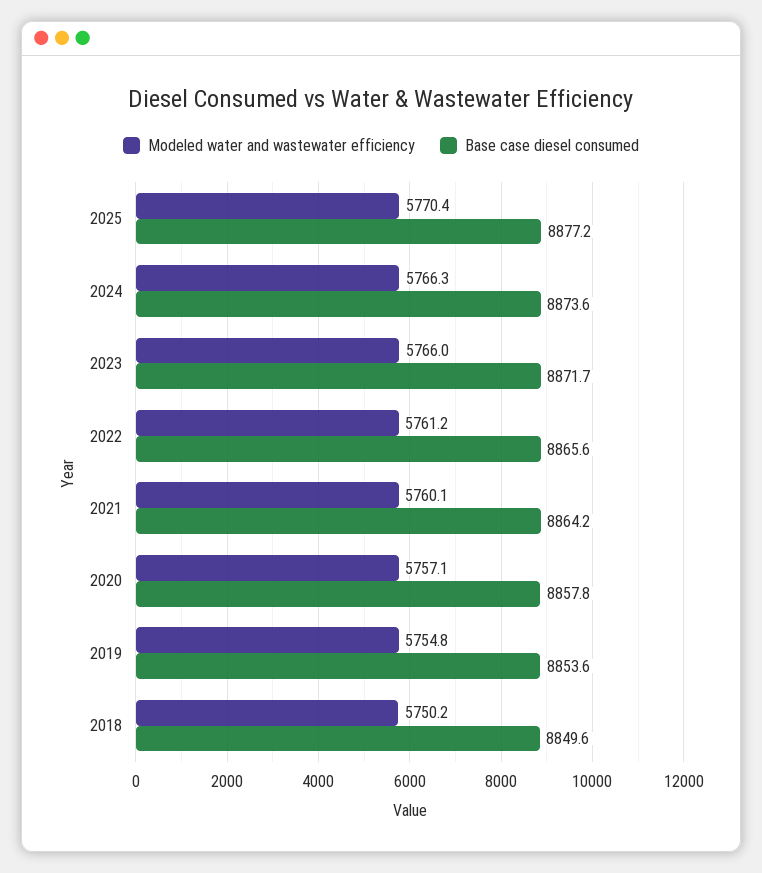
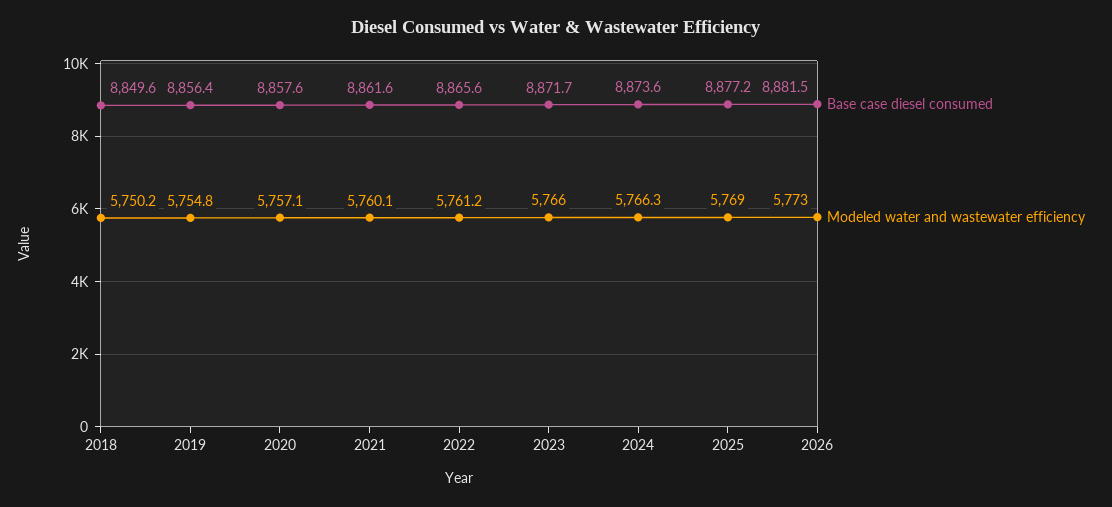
Modeled water and wastewater efficiency, 2025: 5770.4 -> 5769
Base case diesel consumed, 2021: 8864.2 -> 8861.6
Base case diesel consumed, 2020: 8857.8 -> 8857.6
Base case diesel consumed, 2019: 8853.6 -> 8856.4
Base case diesel consumed, 2026: none -> 8881.5
Modeled water and wastewater efficiency, 2026: none -> 5773

